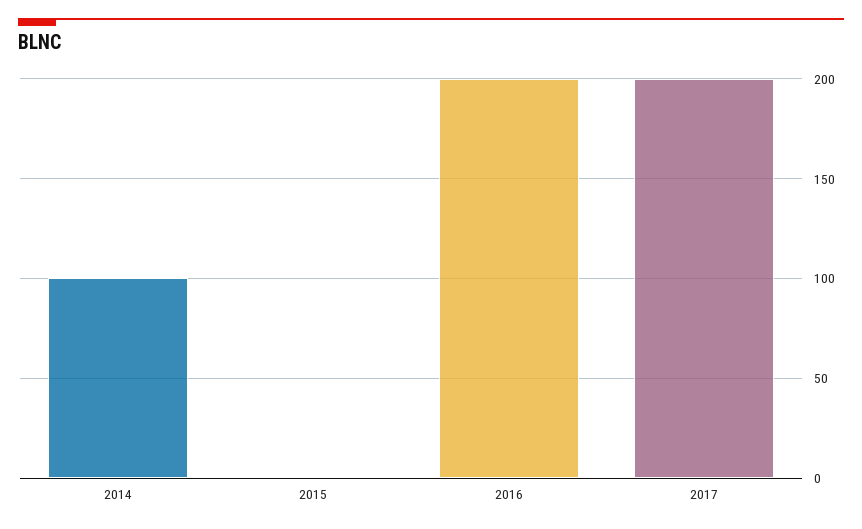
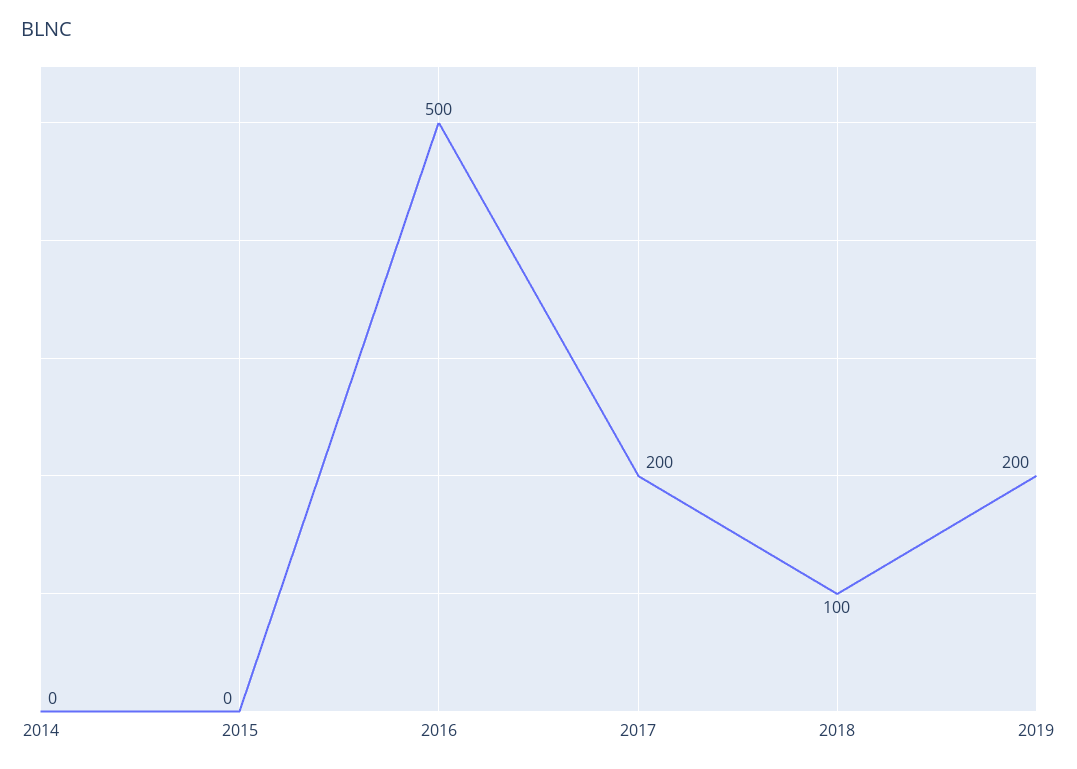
2014: 100 -> 0
2016: 200 -> 500
2018: none -> 100
2019: none -> 200

